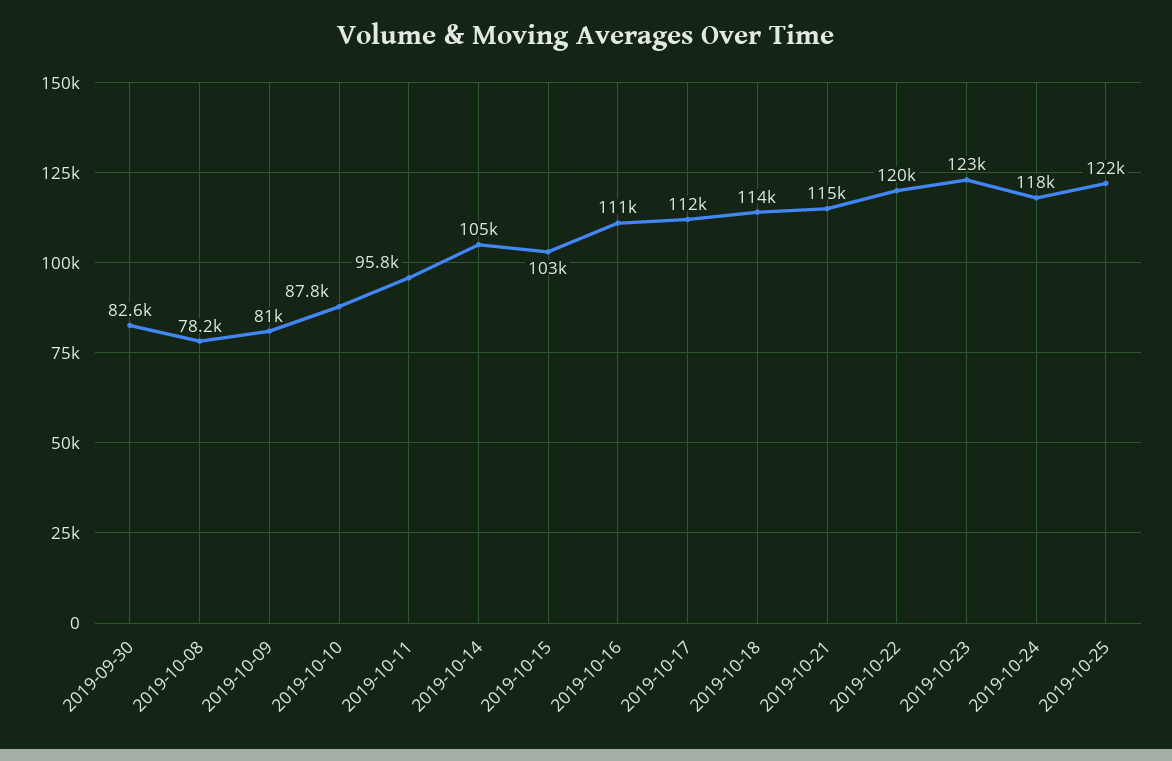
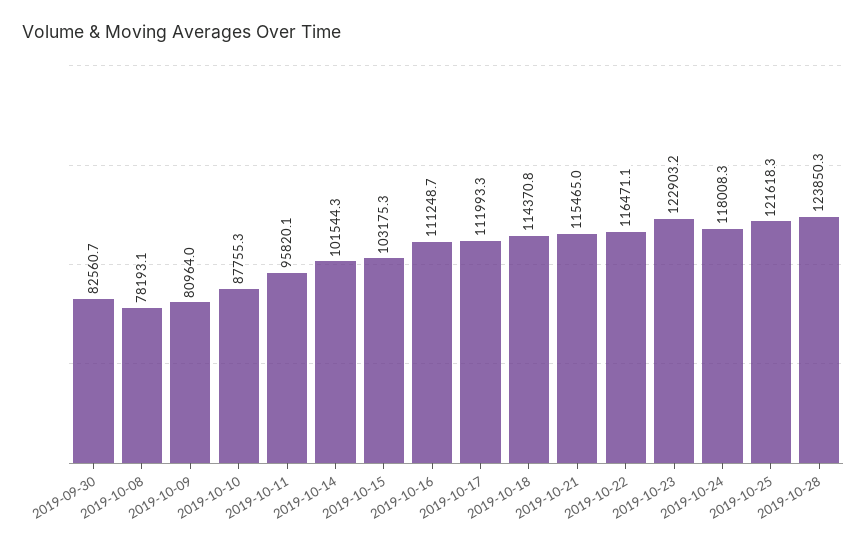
2019-10-14: 105000 -> 101544.3
2019-10-22: 120000 -> 116471.1
2019-10-28: none -> 123850.3

